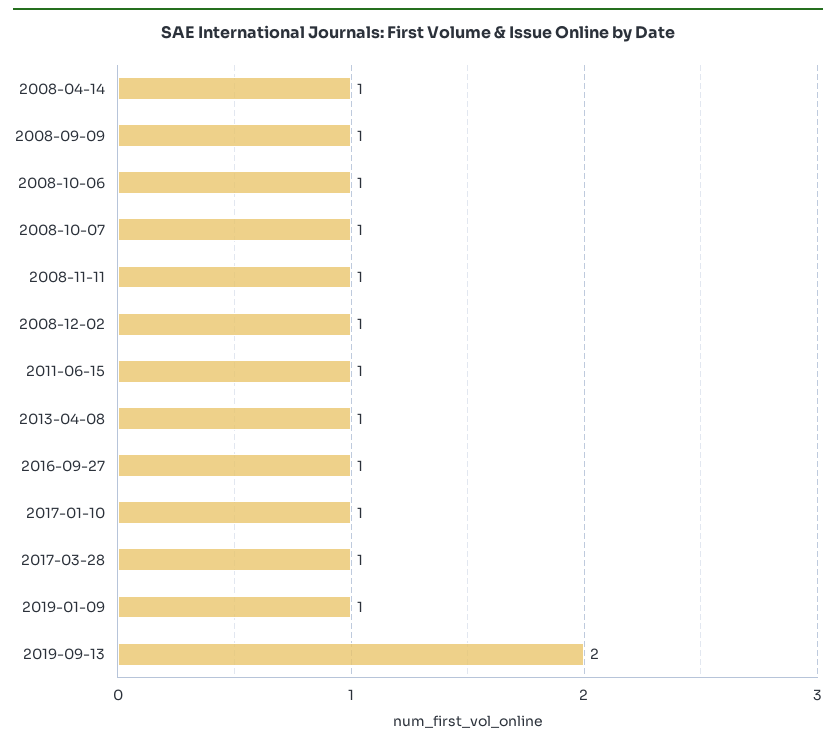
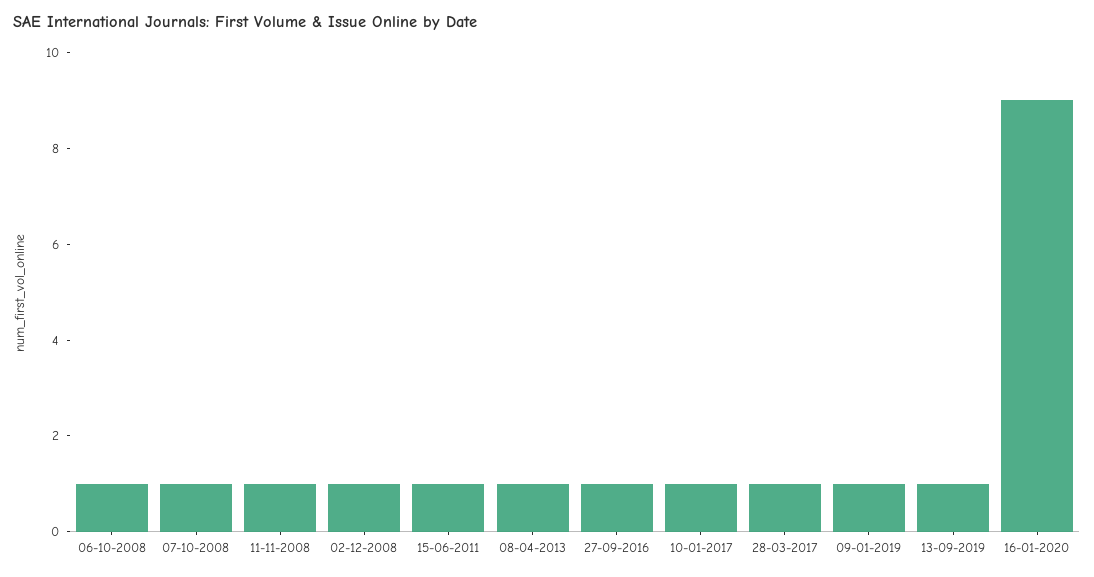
2008-04-14: 1 -> none
2008-09-09: 1 -> none
2019-09-13: 2 -> 1
16-01-2020: none -> 9

